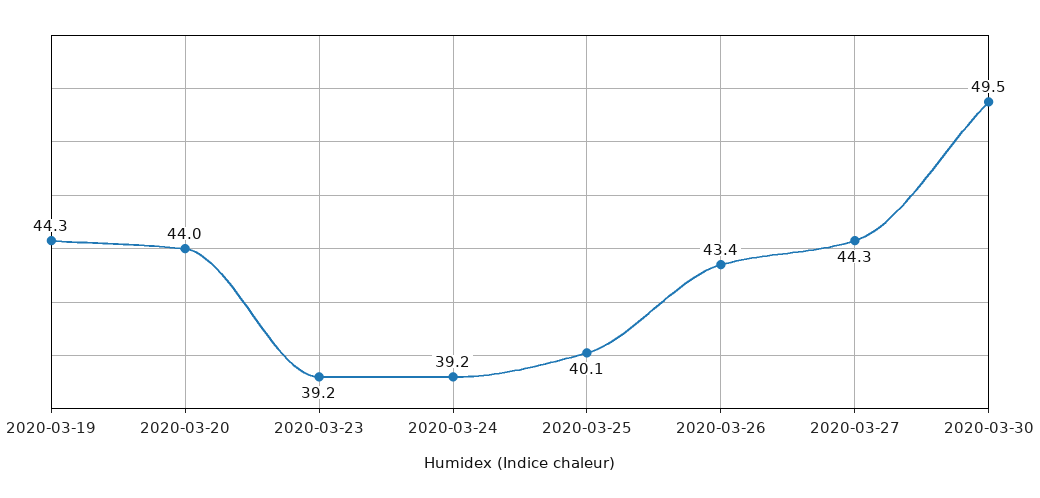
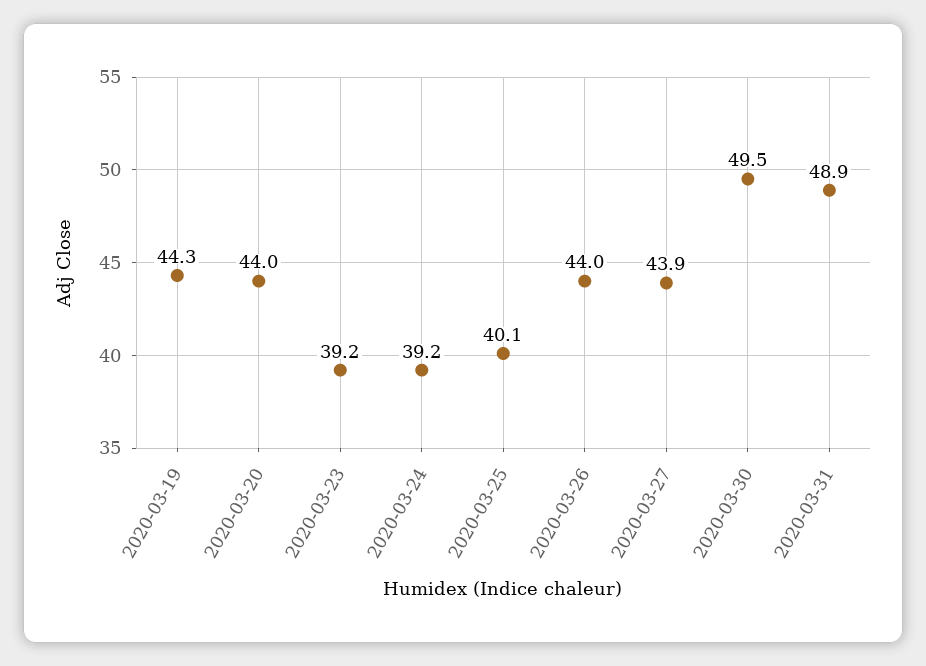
2020-03-26: 43.4 -> 44
2020-03-27: 44.3 -> 43.9
2020-03-31: none -> 48.9

